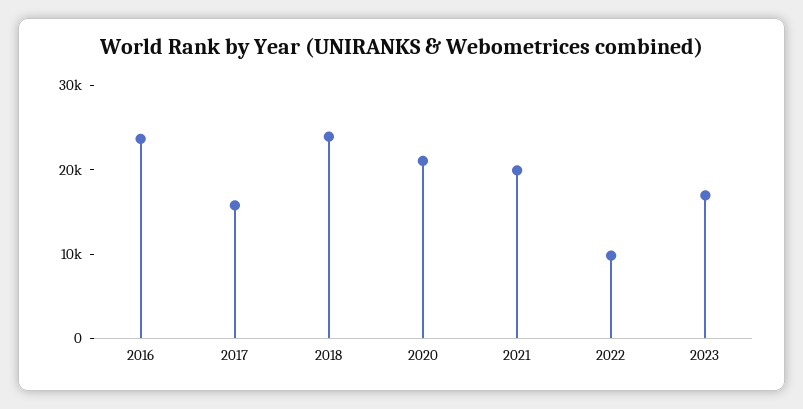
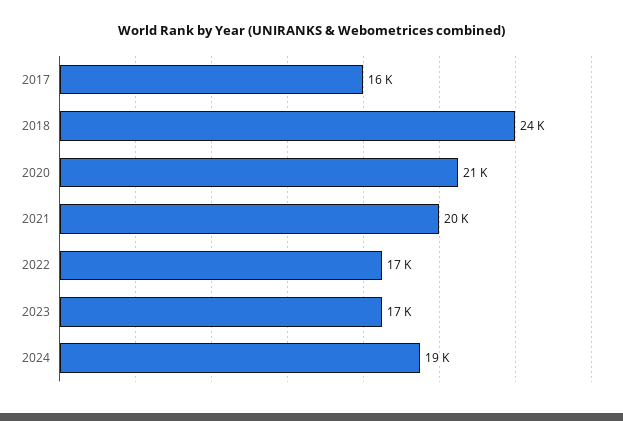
2016: 24000 -> none
2022: 10000 -> 17000
2024: none -> 19000

